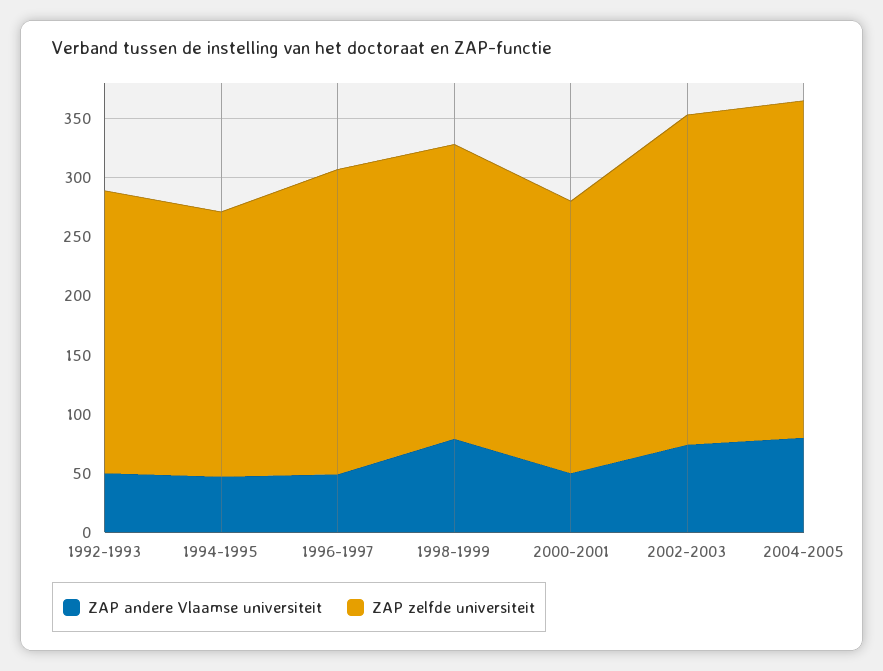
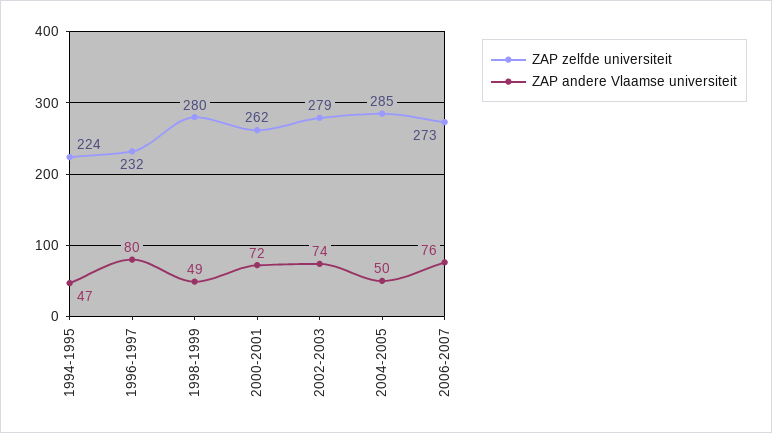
ZAP andere Vlaamse universiteit, 1992-1993: 50 -> none
ZAP zelfde universiteit, 1992-1993: 240 -> none
ZAP andere Vlaamse universiteit, 1996-1997: 50 -> 80
ZAP zelfde universiteit, 1996-1997: 260 -> 232
ZAP andere Vlaamse universiteit, 1998-1999: 80 -> 49
ZAP zelfde universiteit, 1998-1999: 250 -> 280
ZAP andere Vlaamse universiteit, 2000-2001: 50 -> 72
ZAP zelfde universiteit, 2000-2001: 230 -> 262
ZAP andere Vlaamse universiteit, 2004-2005: 80 -> 50
ZAP zelfde universiteit, 2006-2007: none -> 273
ZAP andere Vlaamse universiteit, 2006-2007: none -> 76

